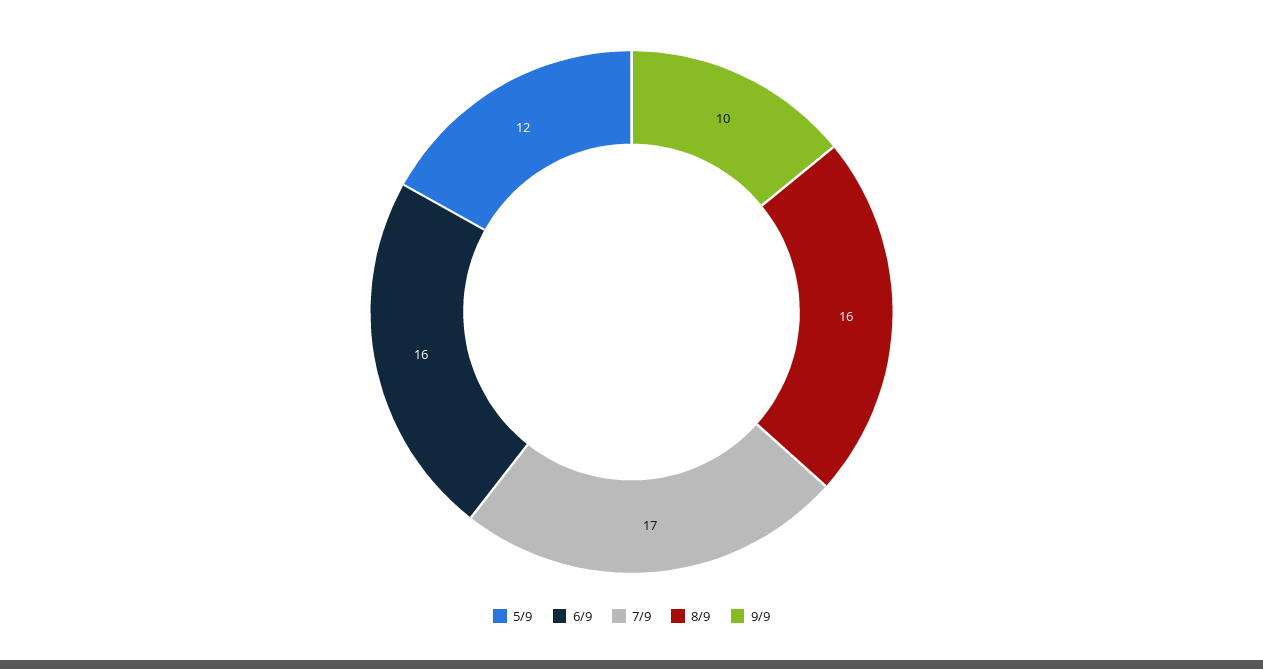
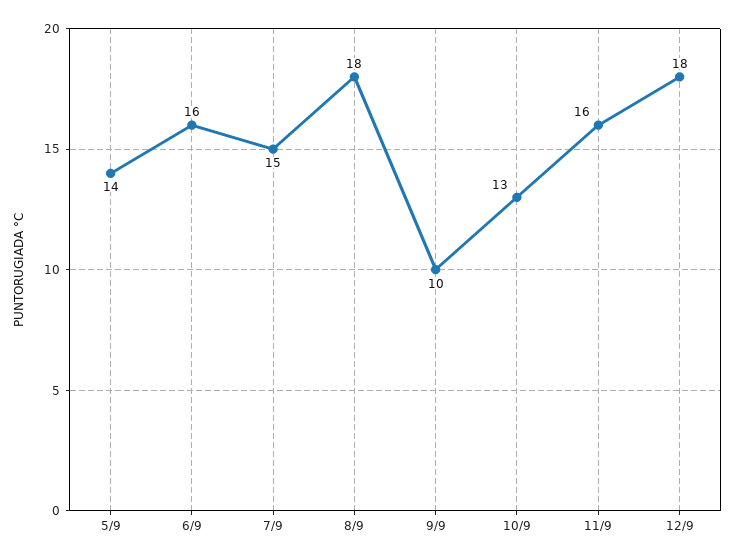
5/9: 12 -> 14
7/9: 17 -> 15
8/9: 16 -> 18
10/9: none -> 13
11/9: none -> 16
12/9: none -> 18

